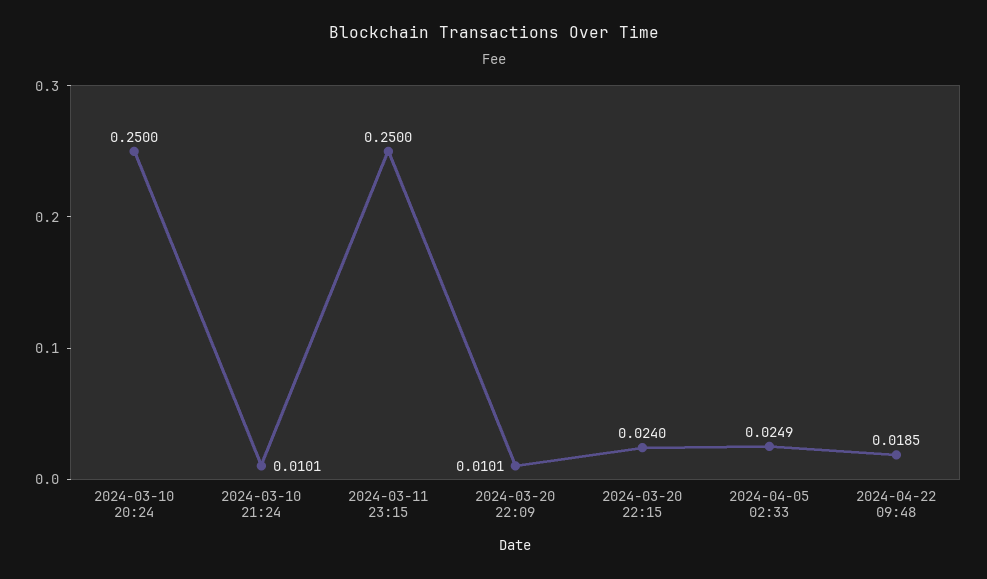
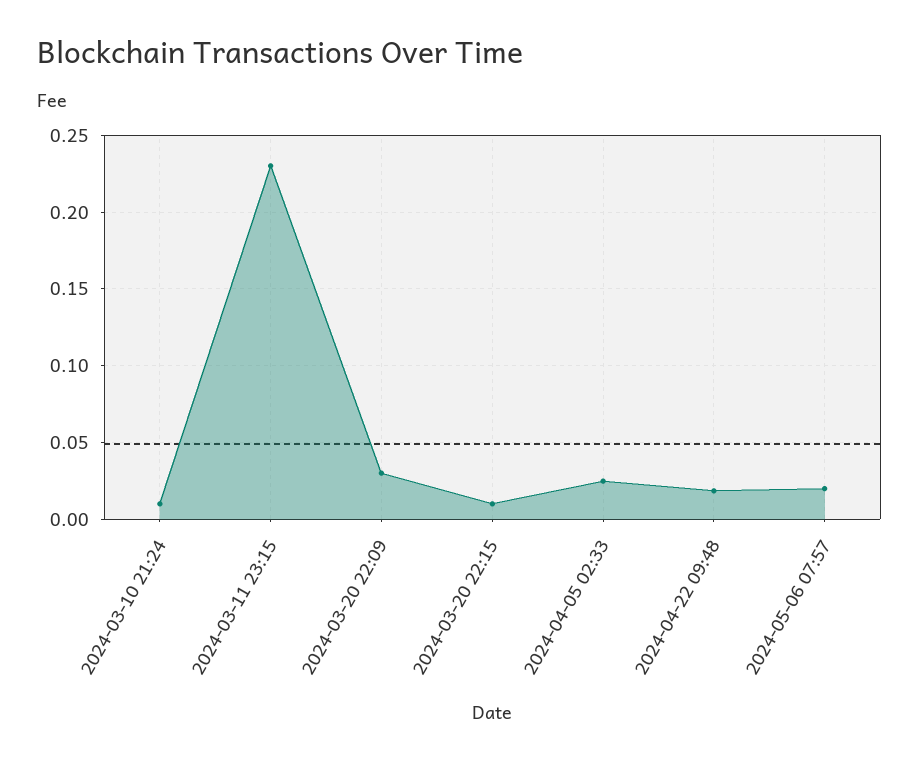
2024-03-10 20:24: 0.25 -> none
2024-03-11 23:15: 0.25 -> 0.23
2024-03-20 22:09: 0.0101 -> 0.03
2024-03-20 22:15: 0.024 -> 0.01
2024-05-06 07:57: none -> 0.02

